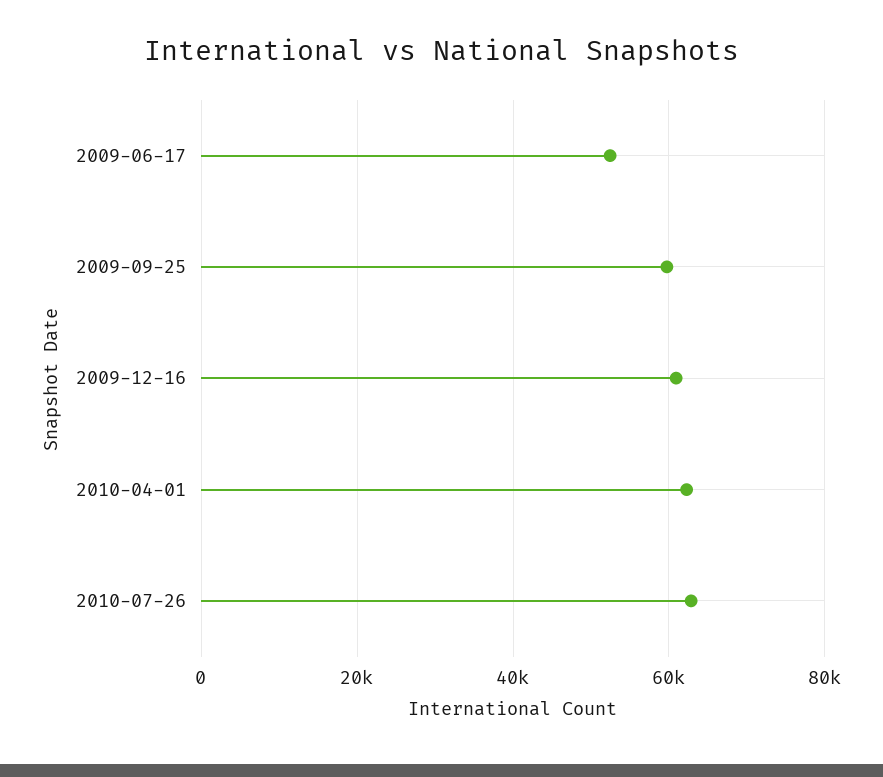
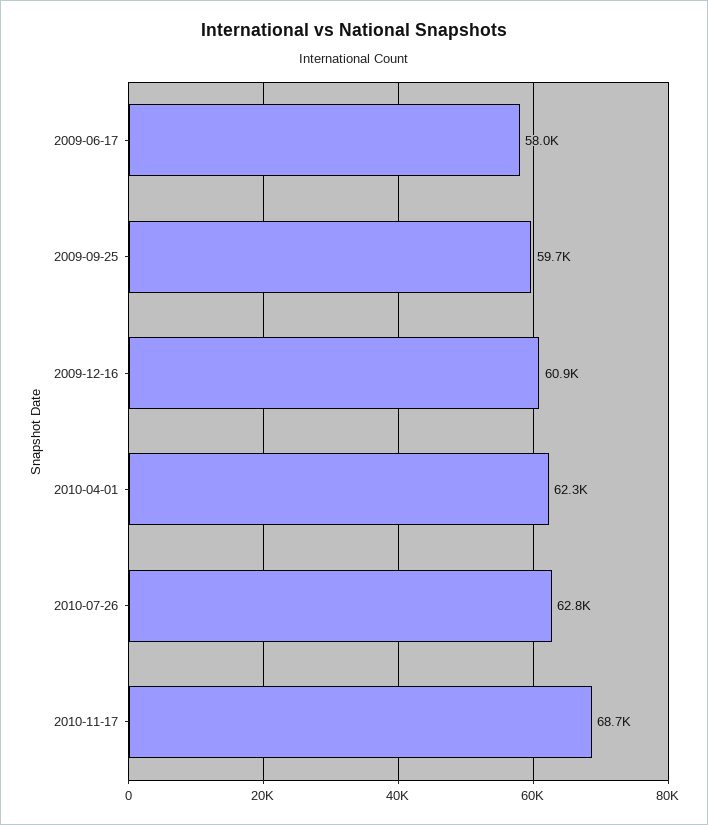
2009-06-17: 52000 -> 58000
2010-11-17: none -> 68700

